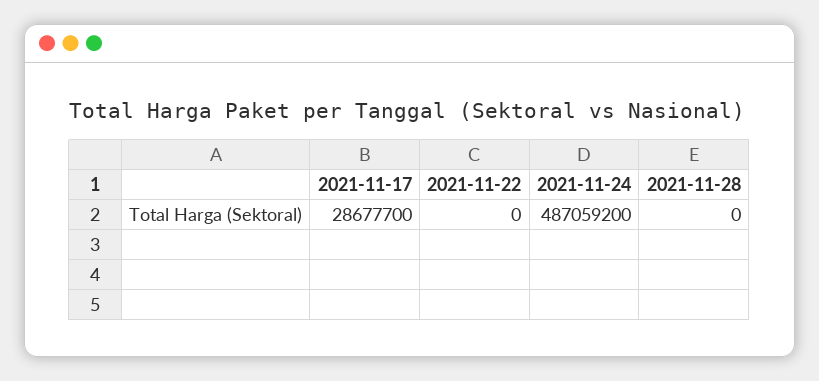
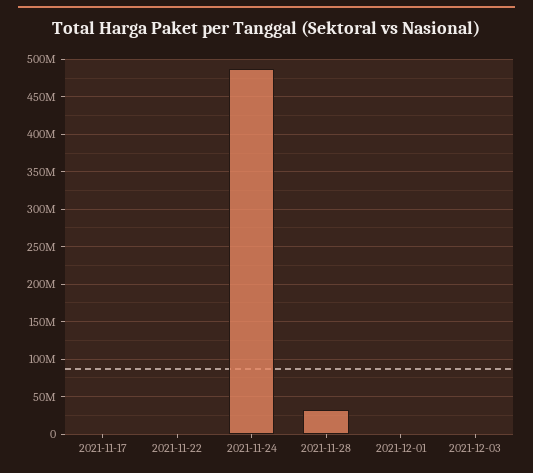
2021-11-17: 28677700 -> 0
2021-11-28: 0 -> 30000000
2021-12-01: none -> 0
2021-12-03: none -> 0

